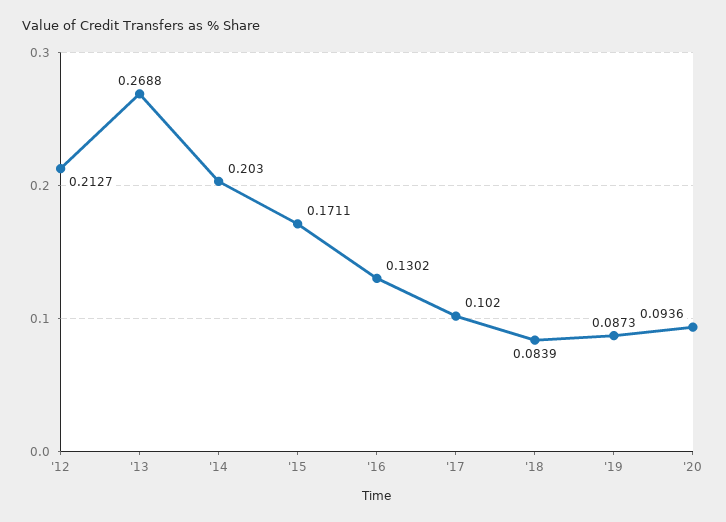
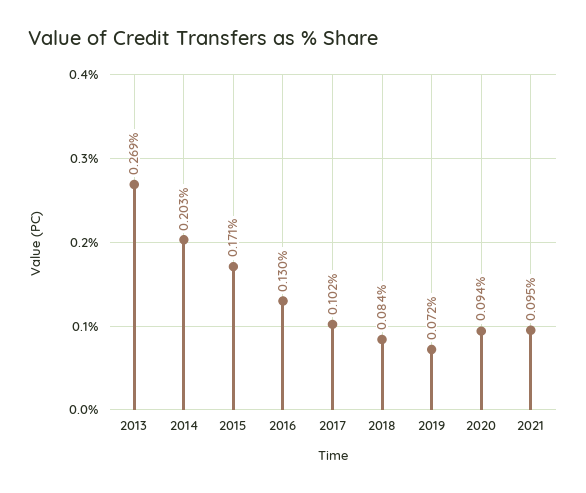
'12: 0.2127 -> none
'19: 0.0873 -> 0.072
2021: none -> 0.095

